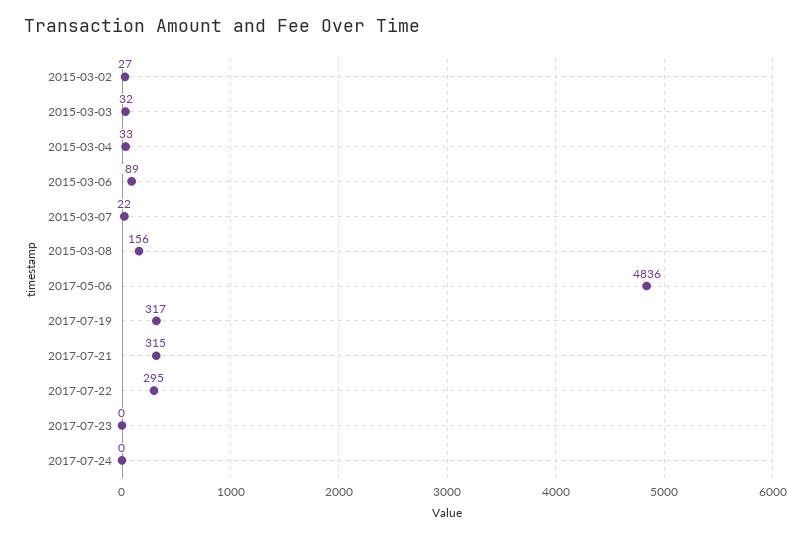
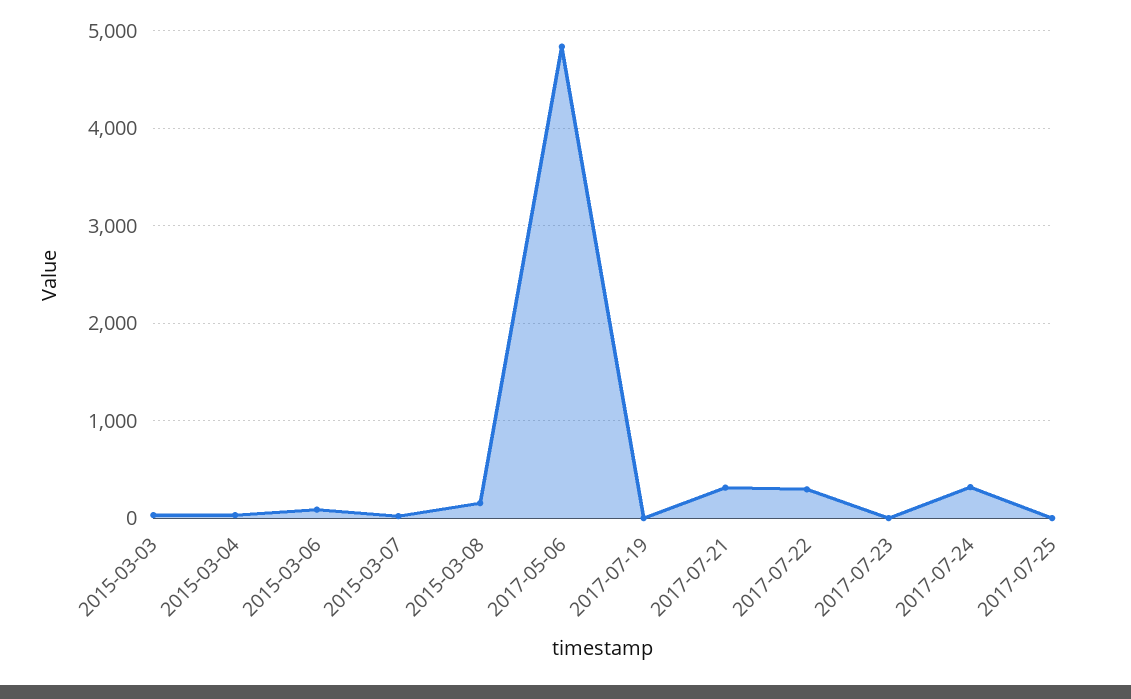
2015-03-02: 27 -> none
2017-07-19: 317 -> 0
2017-07-24: 0 -> 300
2017-07-25: none -> 0

